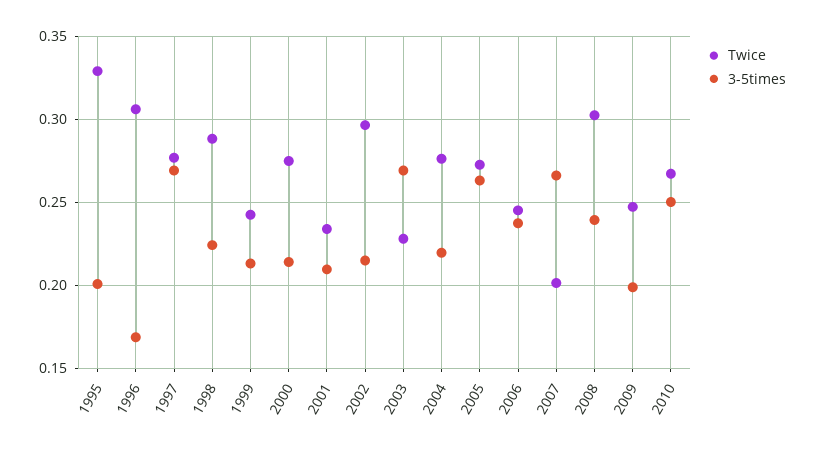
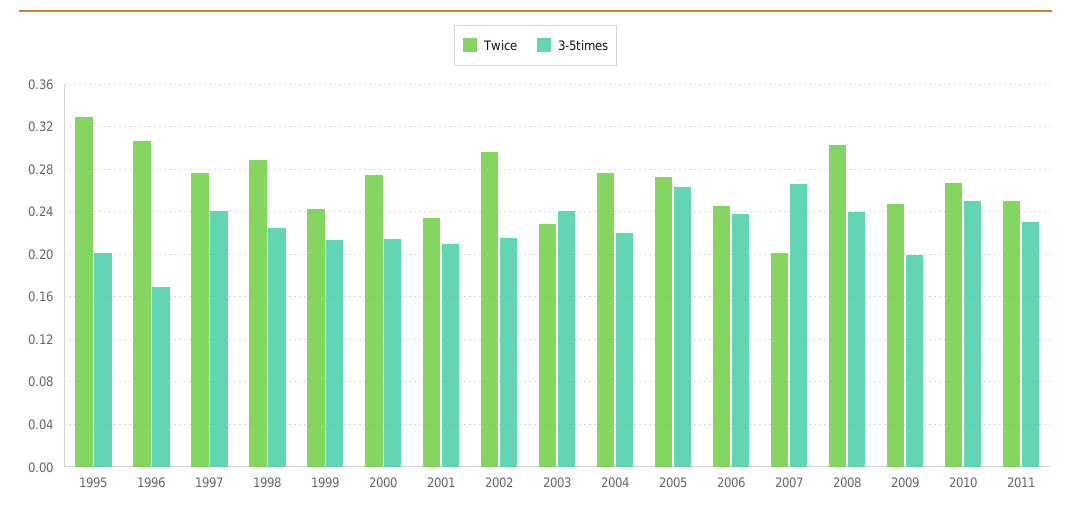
3-5times, 1997: 0.27 -> 0.24
3-5times, 2003: 0.27 -> 0.24
Twice, 2011: none -> 0.25
3-5times, 2011: none -> 0.23

